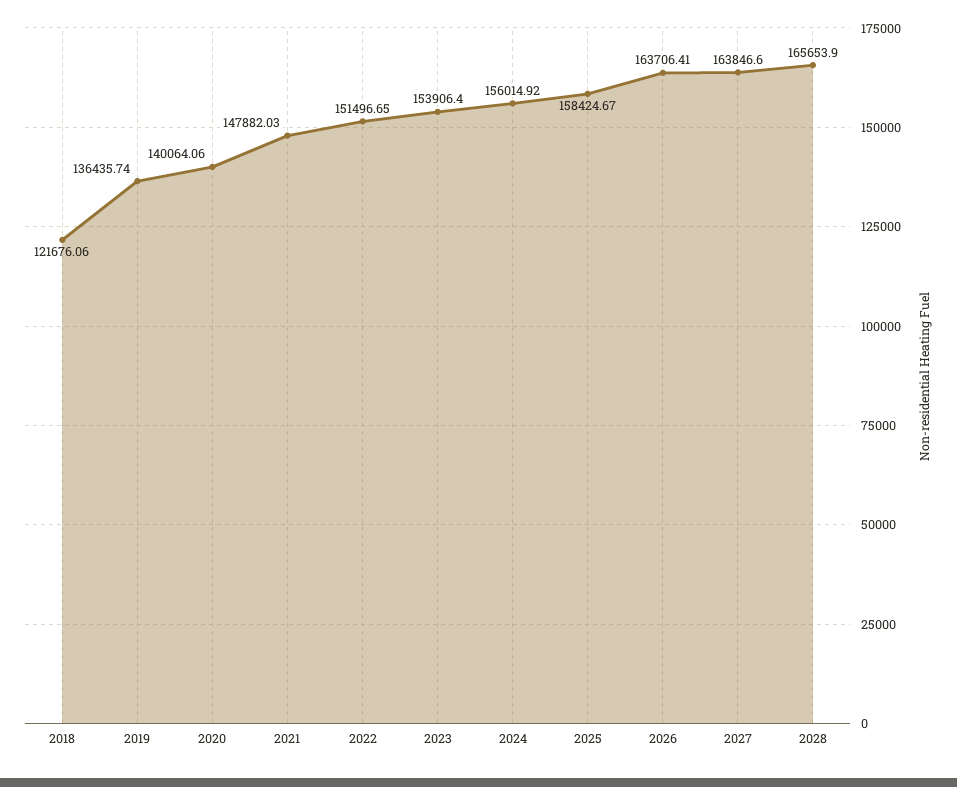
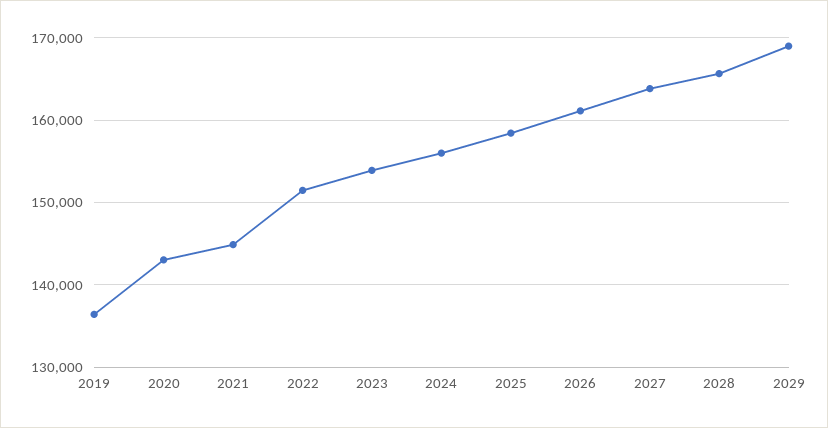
2018: 121676.06 -> none
2020: 140064.06 -> 143000
2021: 147882.03 -> 145000
2026: 163706.41 -> 161000
2029: none -> 169000

